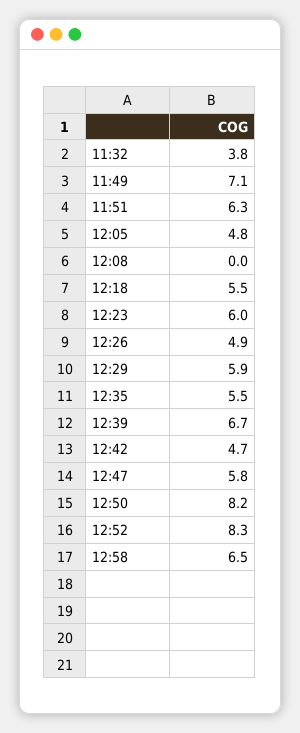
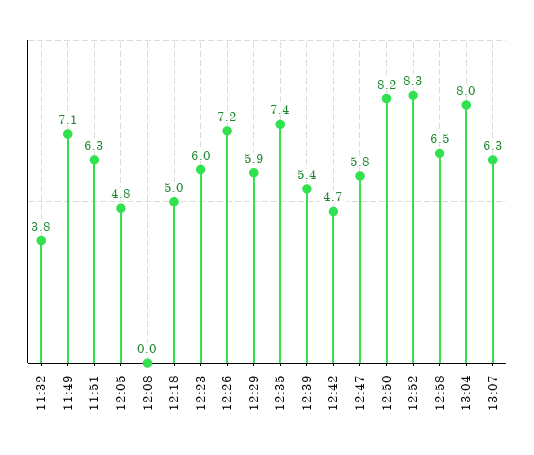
12:18: 5.5 -> 5
12:26: 4.9 -> 7.2
12:35: 5.5 -> 7.4
12:39: 6.7 -> 5.4
13:04: none -> 8
13:07: none -> 6.3

